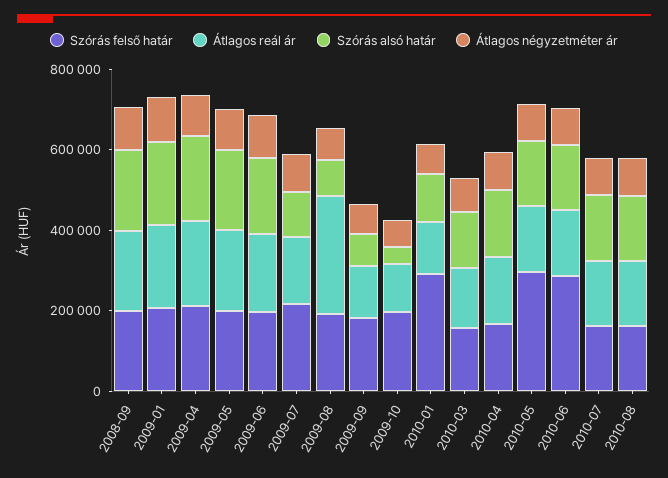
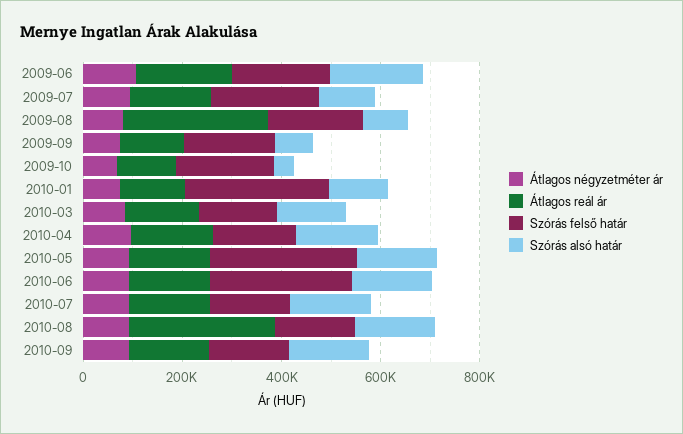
Szórás felső határ, 2008-09: 200000 -> none
Átlagos reál ár, 2008-09: 200000 -> none
Szórás alsó határ, 2008-09: 200000 -> none
Átlagos négyzetméter ár, 2008-09: 100000 -> none
Szórás felső határ, 2009-01: 200000 -> none
Átlagos reál ár, 2009-01: 200000 -> none
Szórás alsó határ, 2009-01: 200000 -> none
Átlagos négyzetméter ár, 2009-01: 100000 -> none
Szórás felső határ, 2009-04: 200000 -> none
Átlagos reál ár, 2009-04: 200000 -> none
Szórás alsó határ, 2009-04: 200000 -> none
Átlagos négyzetméter ár, 2009-04: 100000 -> none
Szórás felső határ, 2009-05: 200000 -> none
Átlagos reál ár, 2009-05: 200000 -> none
Szórás alsó határ, 2009-05: 200000 -> none
Átlagos négyzetméter ár, 2009-05: 100000 -> none
Átlagos reál ár, 2010-08: 150000 -> 300000
Átlagos négyzetméter ár, 2010-09: none -> 100000
Átlagos reál ár, 2010-09: none -> 150000
Szórás felső határ, 2010-09: none -> 150000
Szórás alsó határ, 2010-09: none -> 150000

